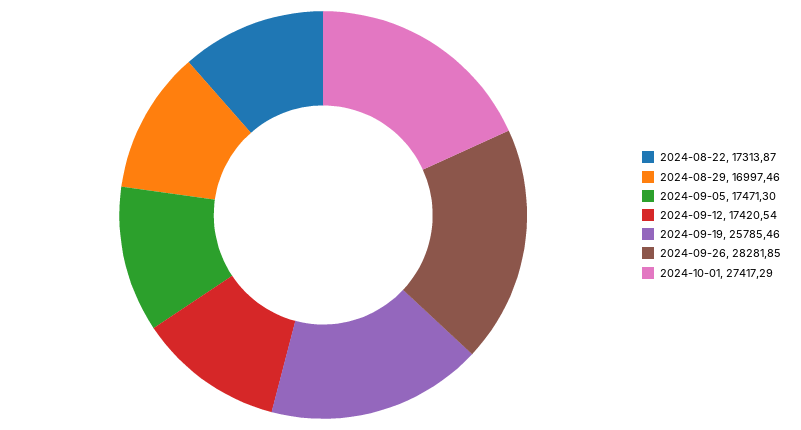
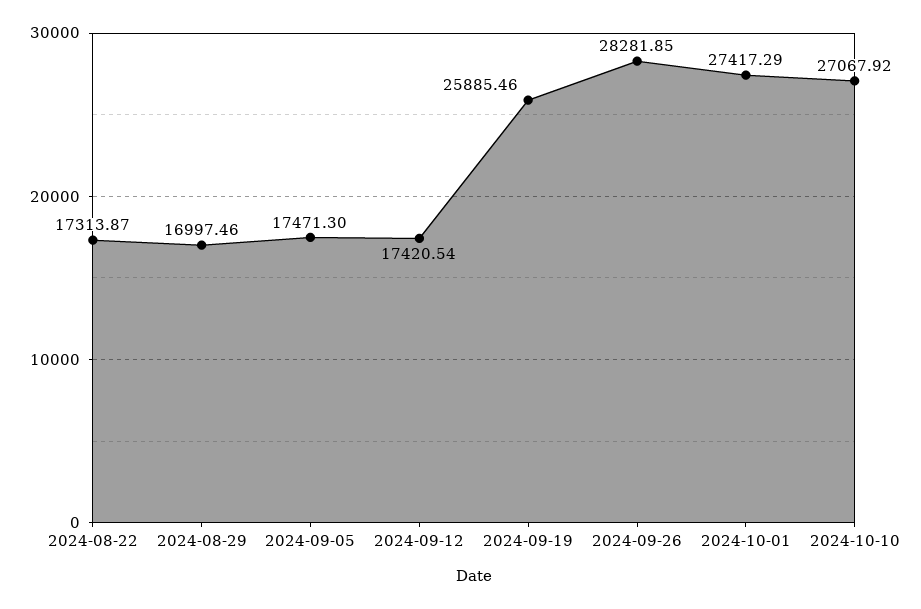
2024-09-19: 25785.46 -> 25885.46
2024-10-10: none -> 27067.92

